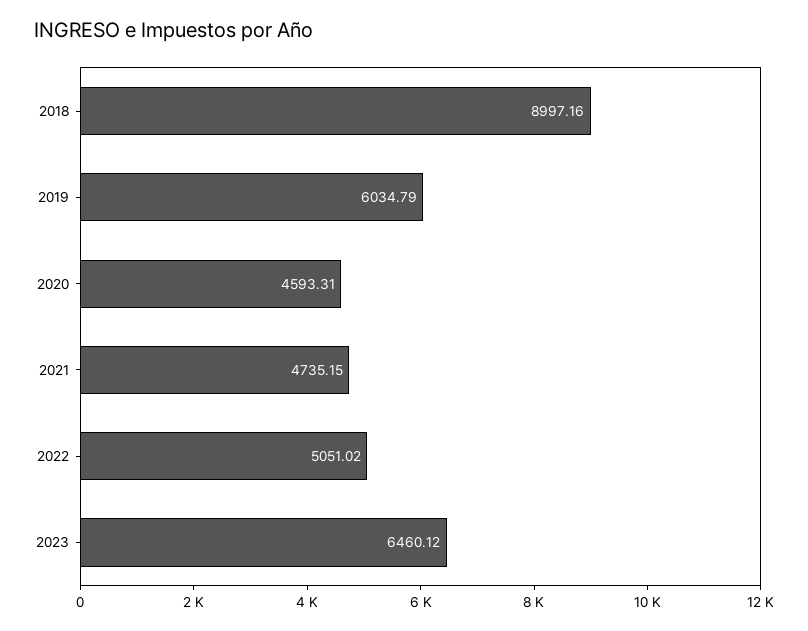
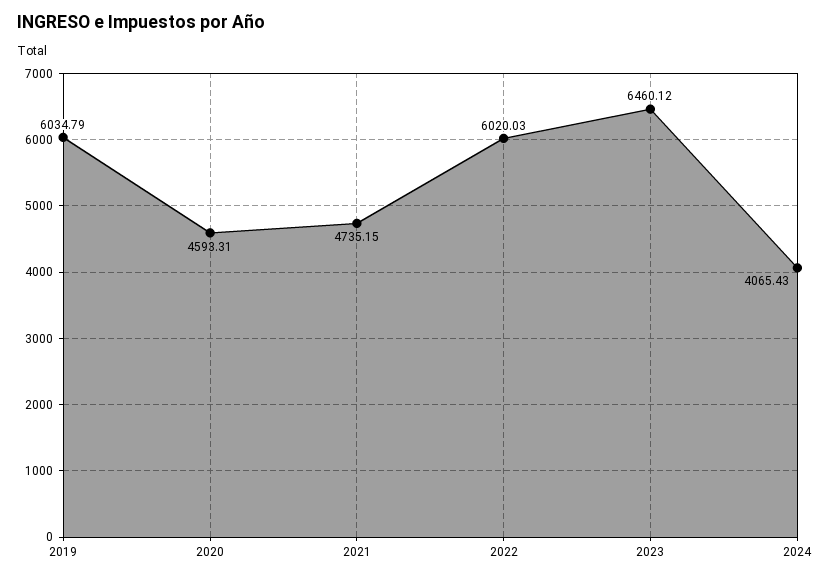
2018: 8997.16 -> none
2022: 5051.02 -> 6020.03
2024: none -> 4065.43

